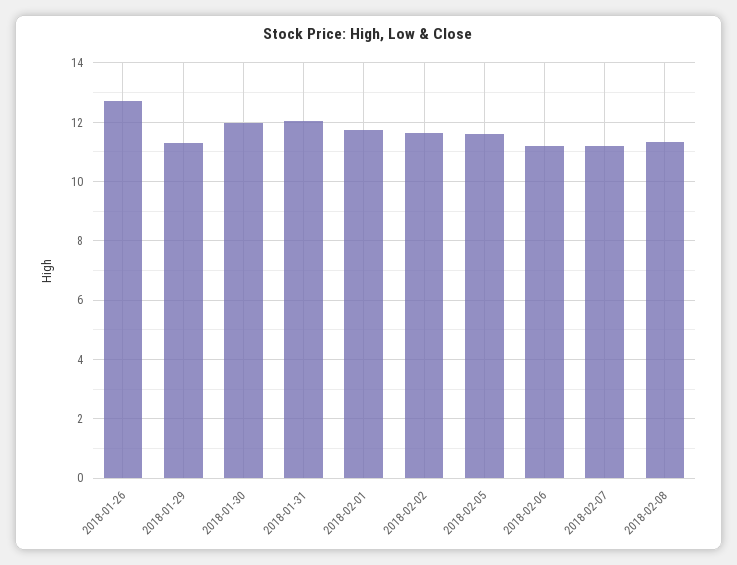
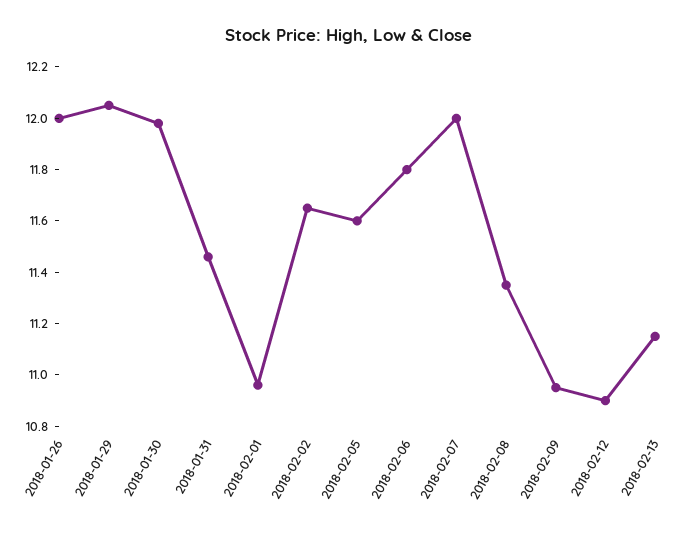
2018-01-26: 12.75 -> 12
2018-01-29: 11.25 -> 12.05
2018-01-31: 12 -> 11.45
2018-02-01: 11.75 -> 10.95
2018-02-06: 11.25 -> 11.8
2018-02-07: 11.25 -> 12
2018-02-09: none -> 10.95
2018-02-12: none -> 10.9
2018-02-13: none -> 11.15

